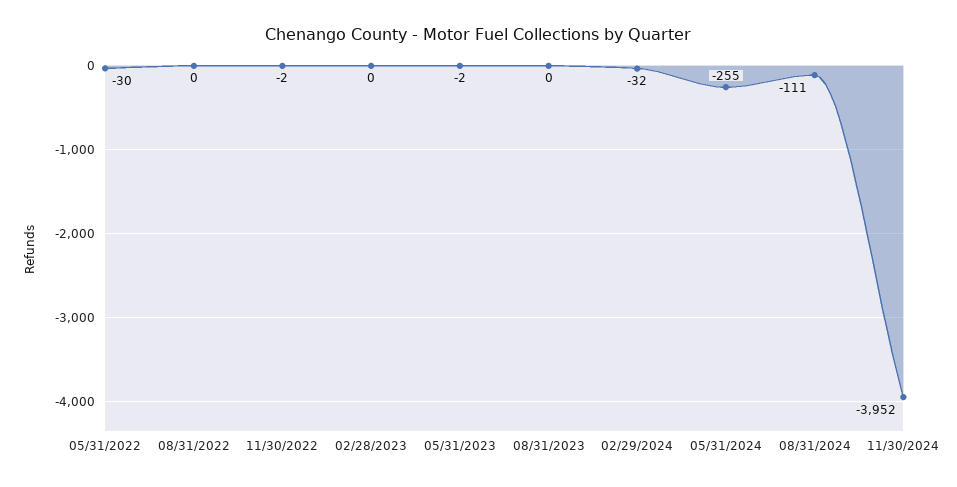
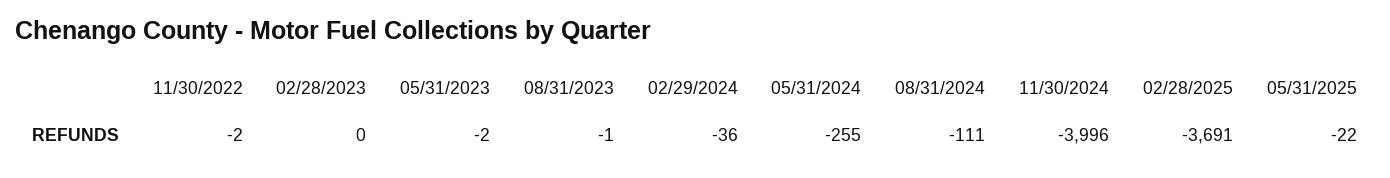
05/31/2022: -30 -> none
08/31/2022: 0 -> none
08/31/2023: 0 -> -1
02/29/2024: -32 -> -36
11/30/2024: -3952 -> -3996
02/28/2025: none -> -3691
05/31/2025: none -> -22

